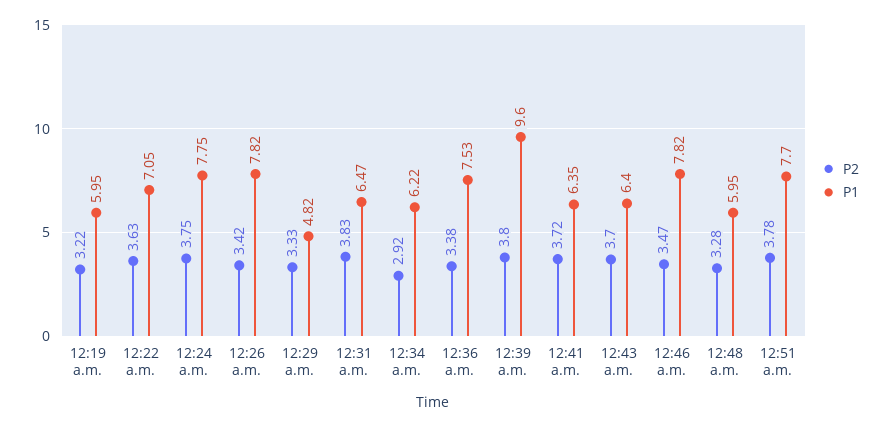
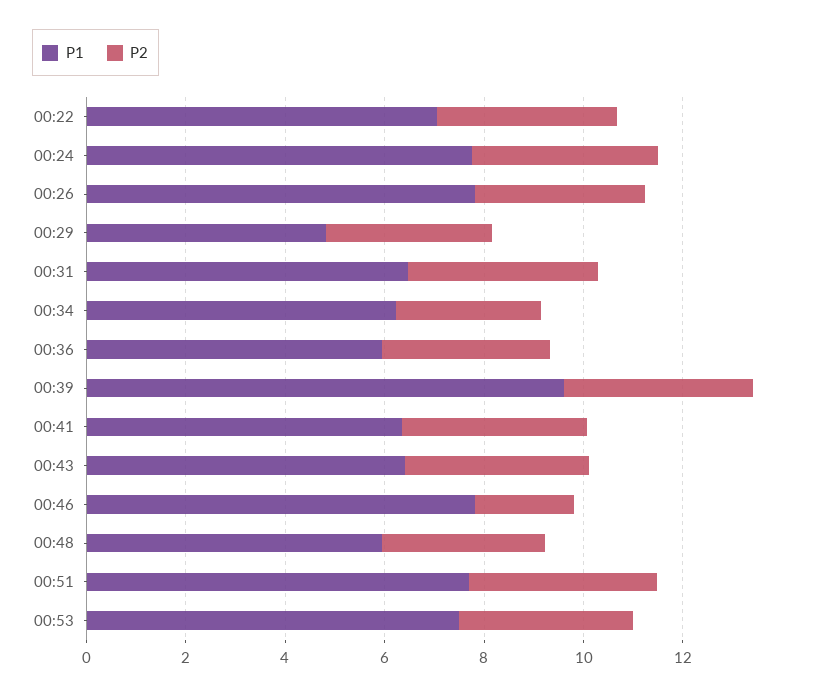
P2, 12:19 a.m.: 3.22 -> none
P1, 12:19 a.m.: 5.95 -> none
P1, 12:36 a.m.: 7.53 -> 6
P2, 12:46 a.m.: 3.47 -> 2
P1, 00:53: none -> 7.5
P2, 00:53: none -> 3.5

